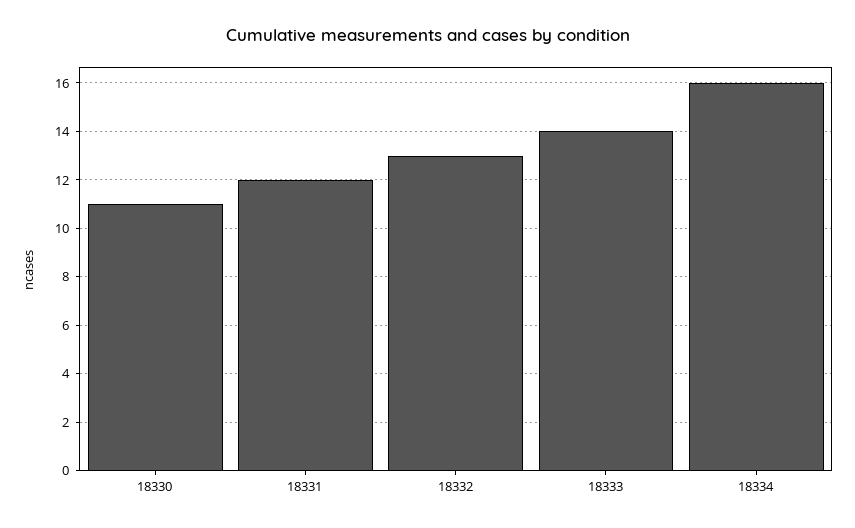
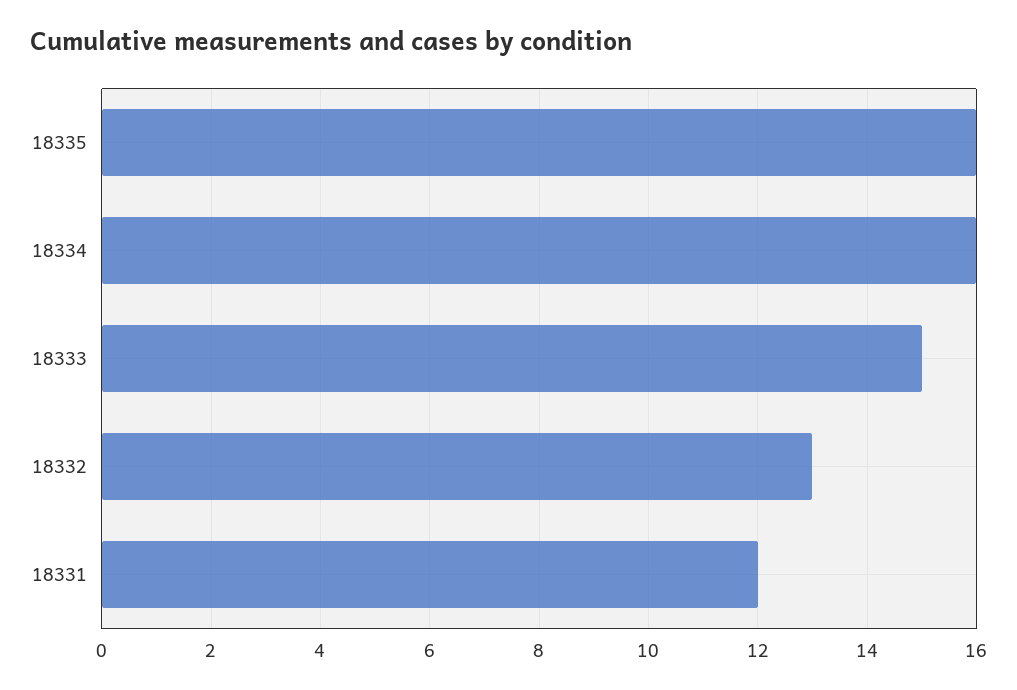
18330: 11 -> none
18333: 14 -> 15
18335: none -> 16

